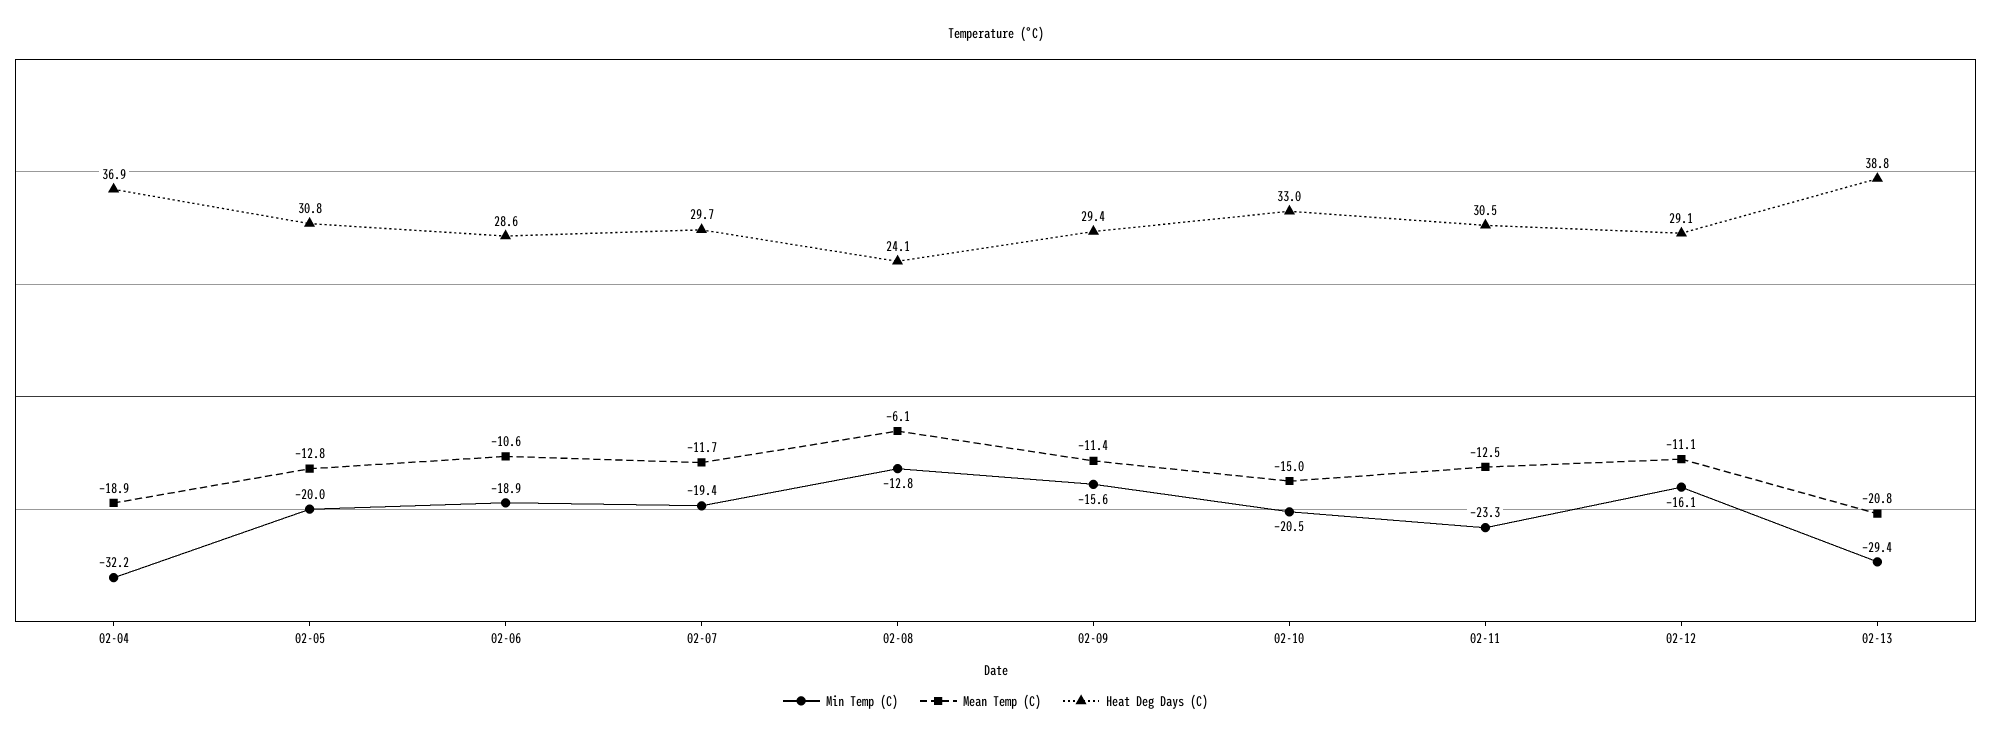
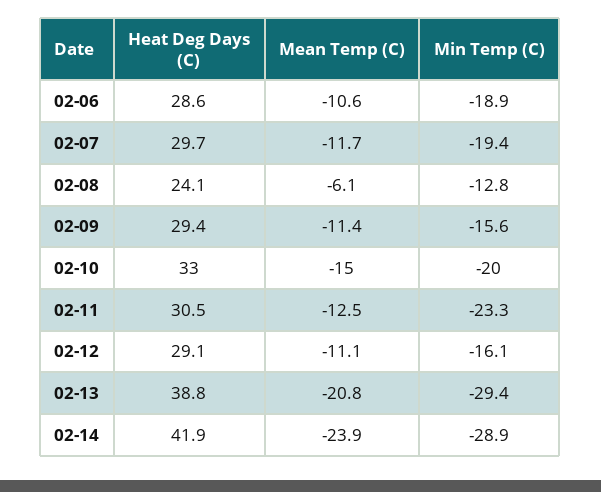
Min Temp (C), 02-04: -32.2 -> none
Mean Temp (C), 02-04: -18.9 -> none
Heat Deg Days (C), 02-04: 36.9 -> none
Min Temp (C), 02-05: -20 -> none
Mean Temp (C), 02-05: -12.8 -> none
Heat Deg Days (C), 02-05: 30.8 -> none
Min Temp (C), 02-10: -20.5 -> -20
Heat Deg Days (C), 02-14: none -> 41.9
Mean Temp (C), 02-14: none -> -23.9
Min Temp (C), 02-14: none -> -28.9

